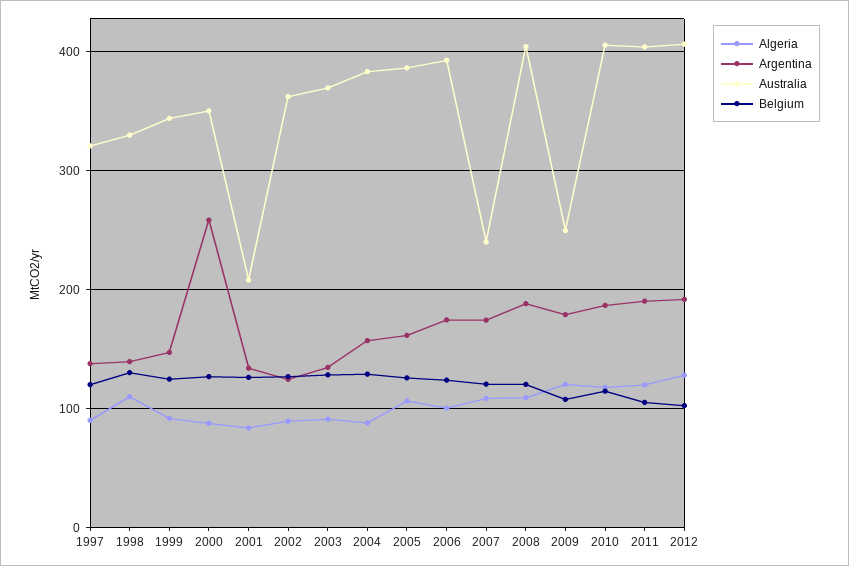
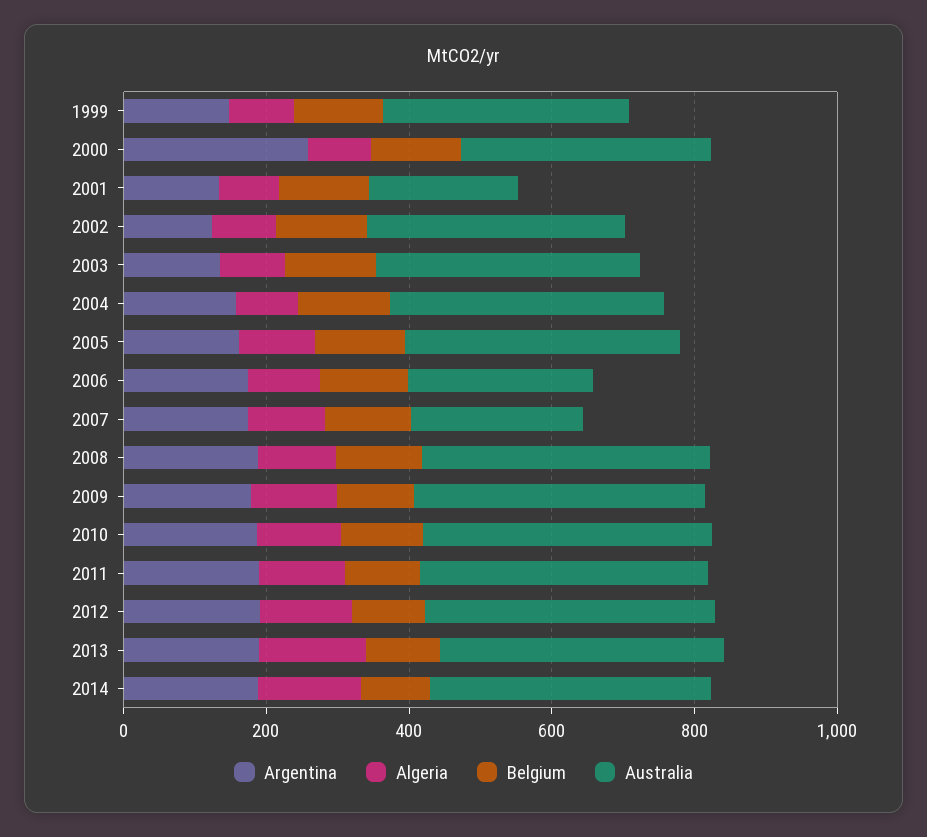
Algeria, 1997: 90 -> none
Argentina, 1997: 140 -> none
Australia, 1997: 320 -> none
Belgium, 1997: 120 -> none
Algeria, 1998: 110 -> none
Argentina, 1998: 140 -> none
Australia, 1998: 330 -> none
Belgium, 1998: 130 -> none
Australia, 2006: 390 -> 250
Australia, 2009: 250 -> 400
Argentina, 2013: none -> 200
Algeria, 2013: none -> 150
Belgium, 2013: none -> 100
Australia, 2013: none -> 400
Argentina, 2014: none -> 200
Algeria, 2014: none -> 150
Belgium, 2014: none -> 100
Australia, 2014: none -> 400

